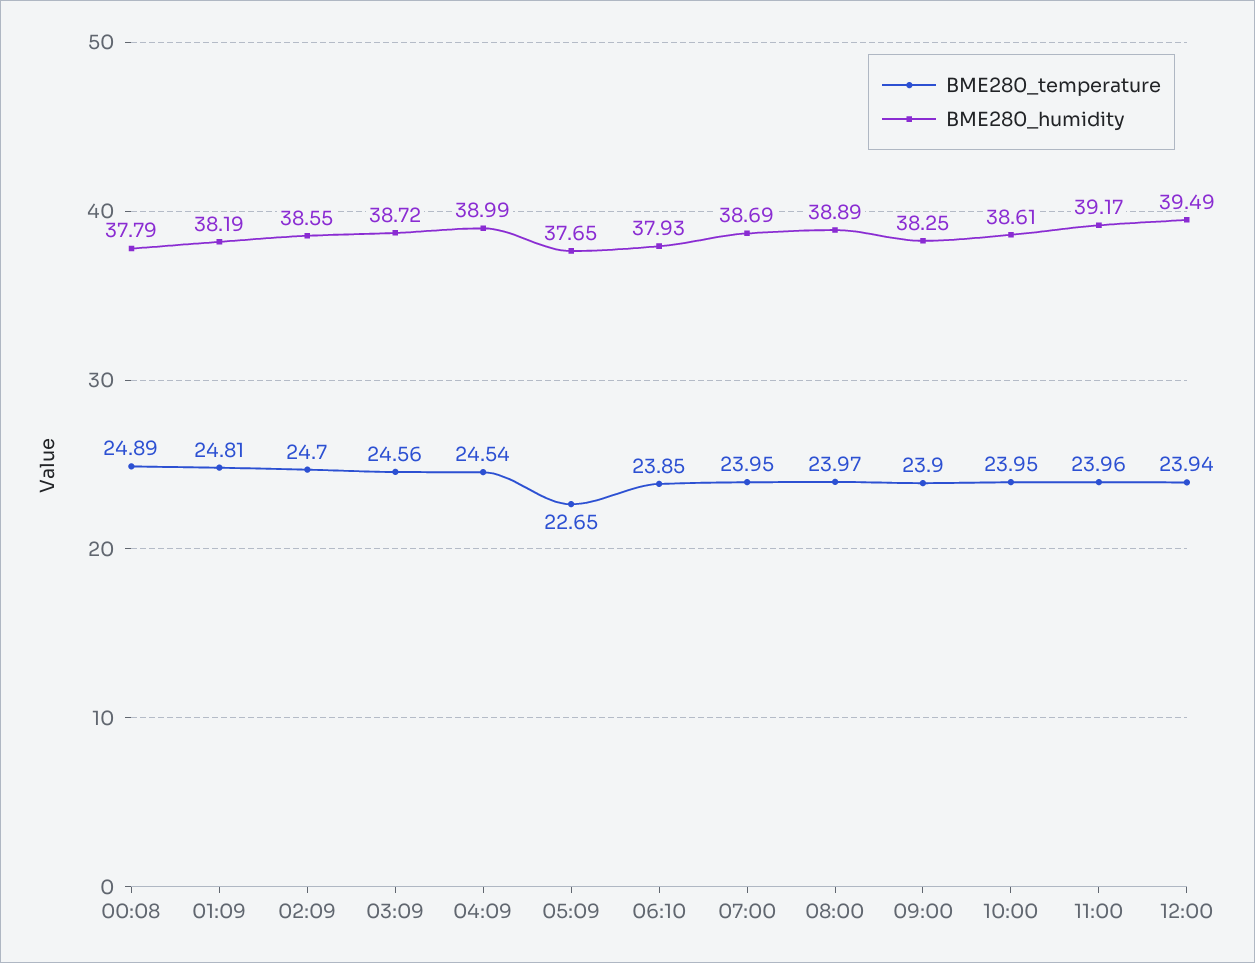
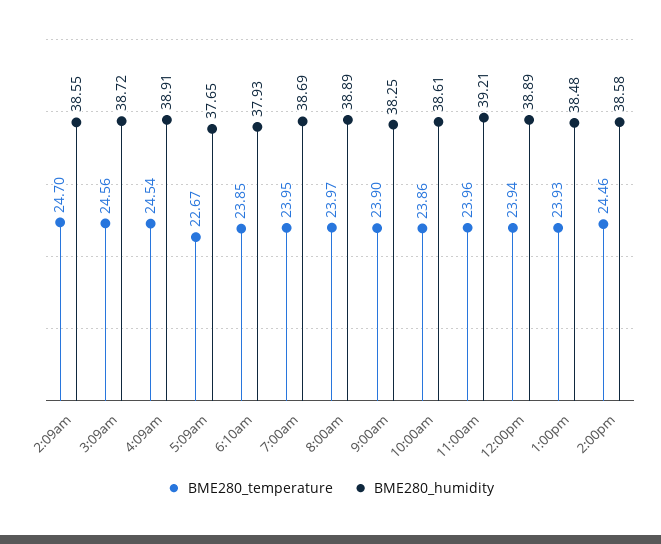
BME280_temperature, 00:08: 24.89 -> none
BME280_humidity, 00:08: 37.79 -> none
BME280_temperature, 01:09: 24.81 -> none
BME280_humidity, 01:09: 38.19 -> none
BME280_humidity, 04:09: 38.99 -> 38.91
BME280_temperature, 05:09: 22.65 -> 22.67
BME280_temperature, 10:00: 23.95 -> 23.86
BME280_humidity, 11:00: 39.17 -> 39.21
BME280_humidity, 12:00: 39.49 -> 38.89
BME280_temperature, 1:00pm: none -> 23.93
BME280_humidity, 1:00pm: none -> 38.48
BME280_temperature, 2:00pm: none -> 24.46
BME280_humidity, 2:00pm: none -> 38.58

